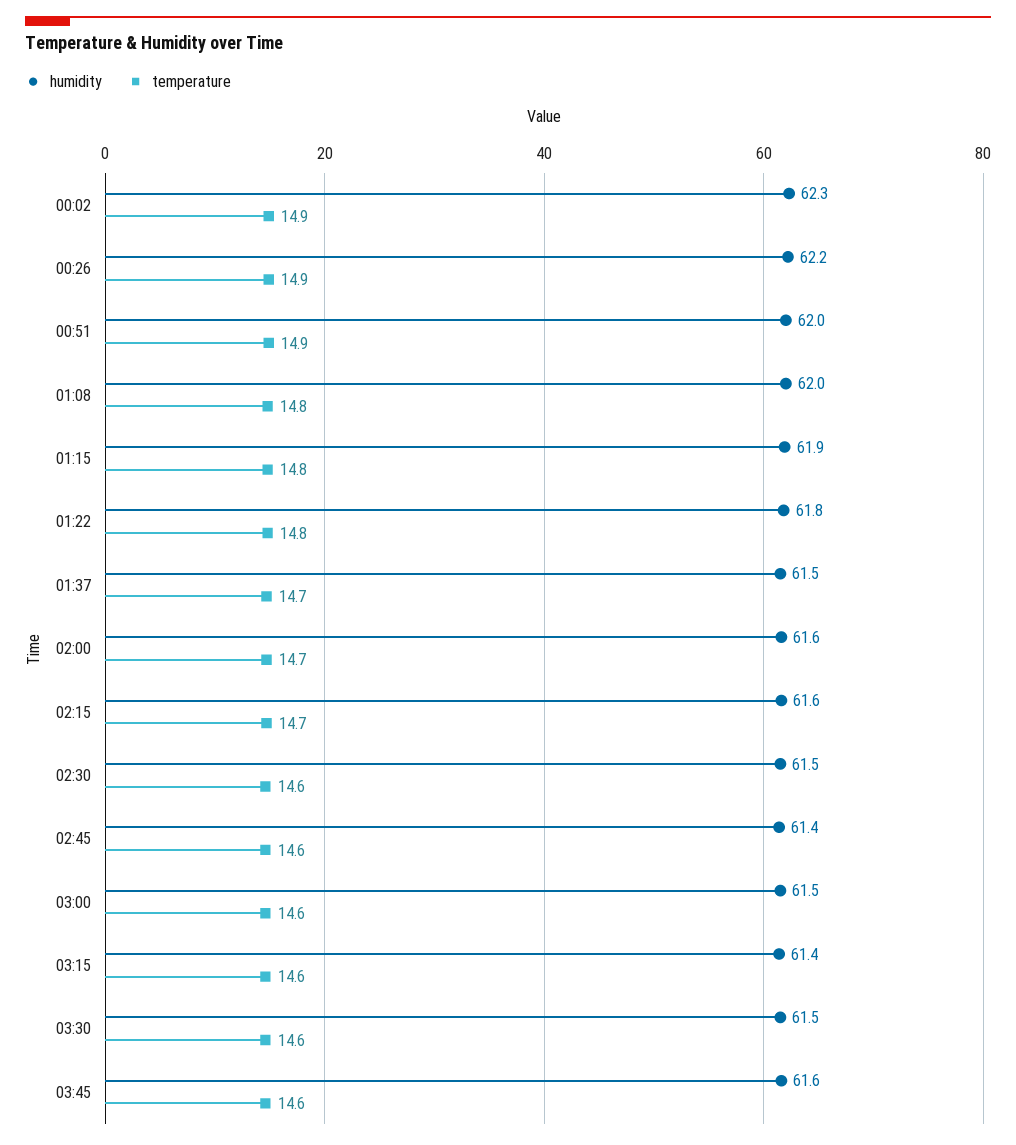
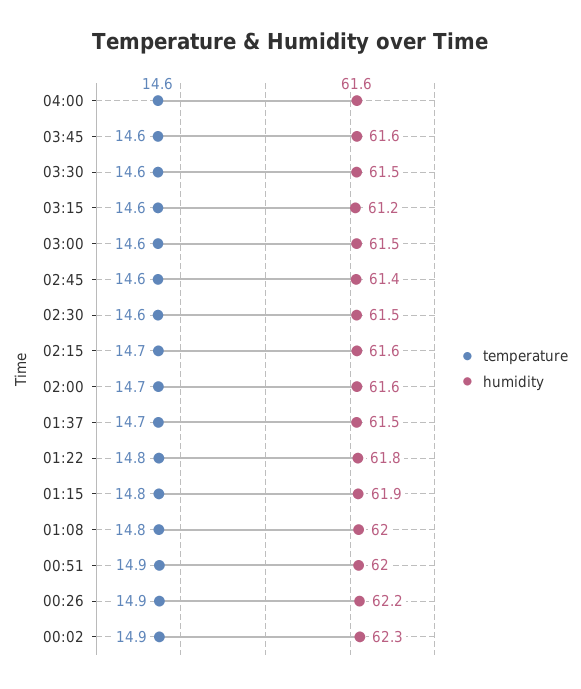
humidity, 03:15: 61.4 -> 61.2
temperature, 04:00: none -> 14.6
humidity, 04:00: none -> 61.6

